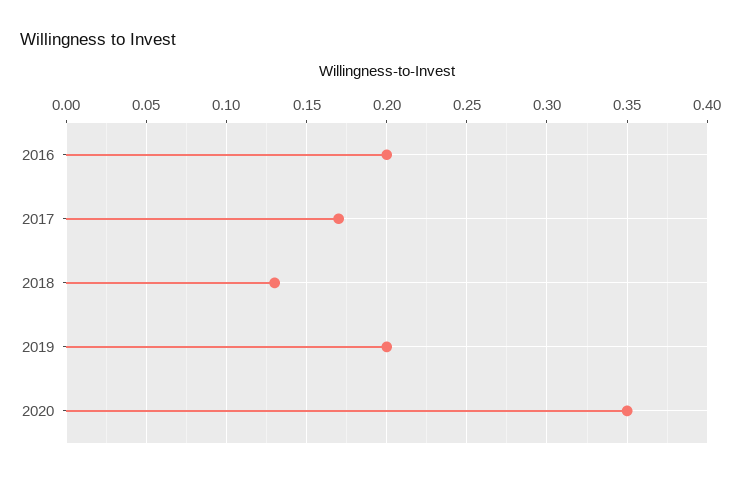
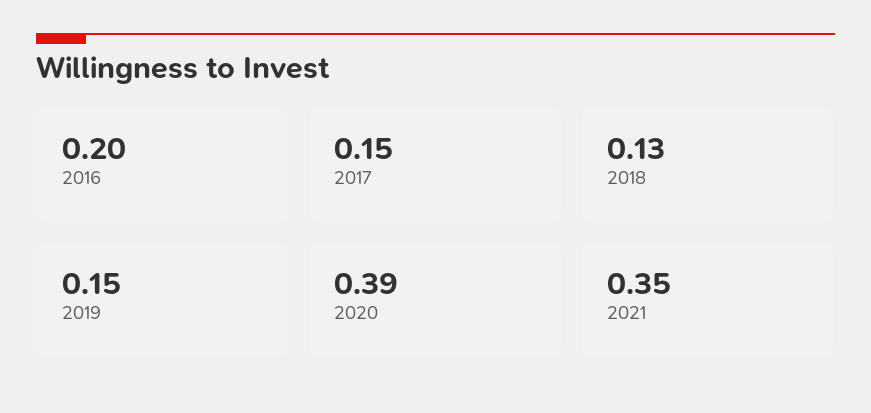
2017: 0.17 -> 0.15
2019: 0.2 -> 0.15
2020: 0.35 -> 0.39
2021: none -> 0.35

